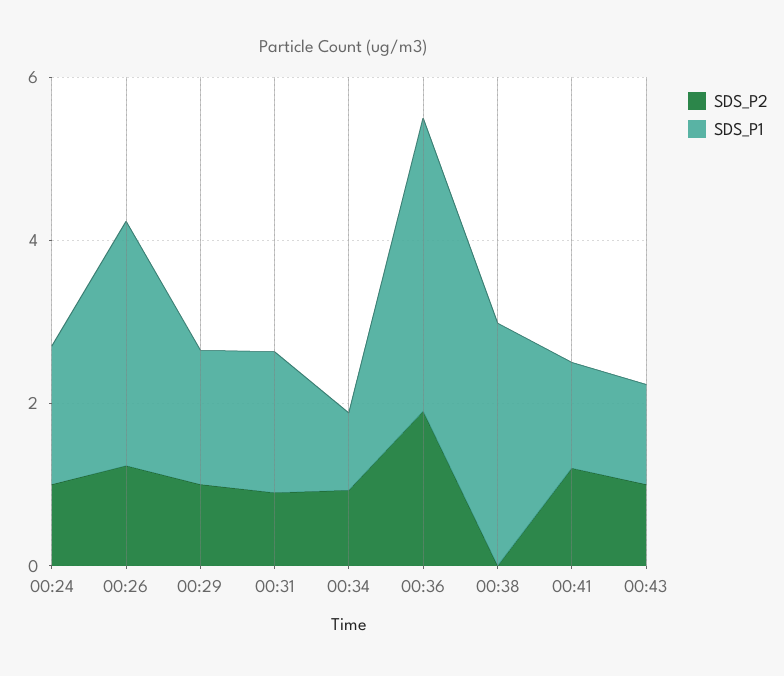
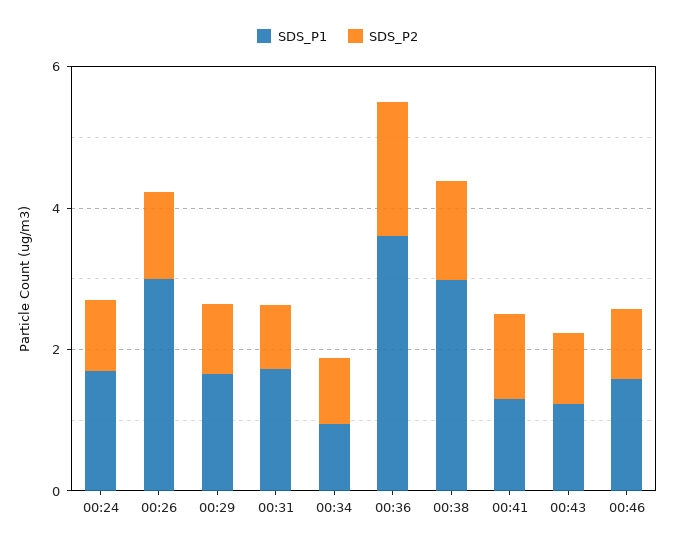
SDS_P2, 00:38: 0 -> 1.5
SDS_P1, 00:46: none -> 1.5
SDS_P2, 00:46: none -> 1

